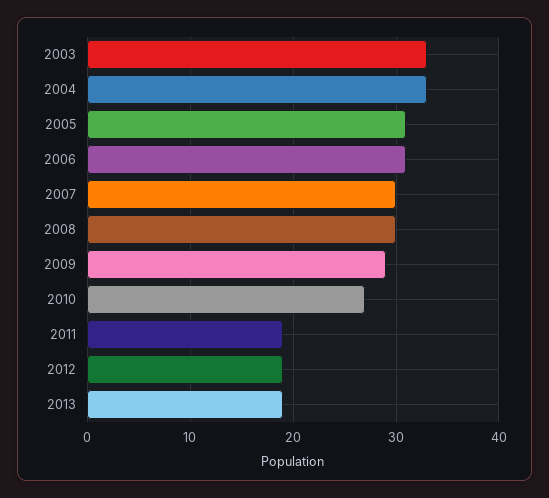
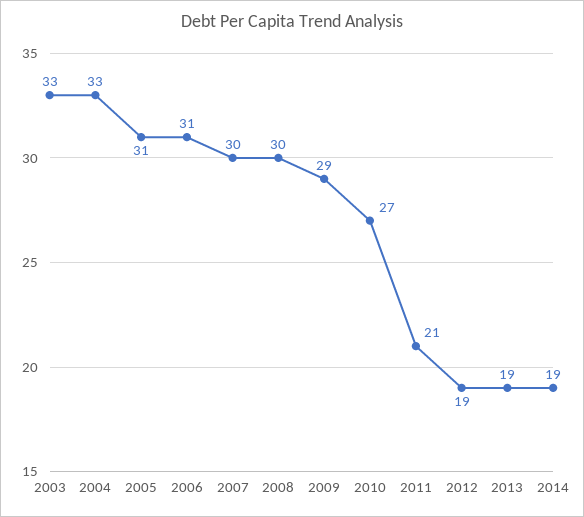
2011: 19 -> 21
2014: none -> 19

